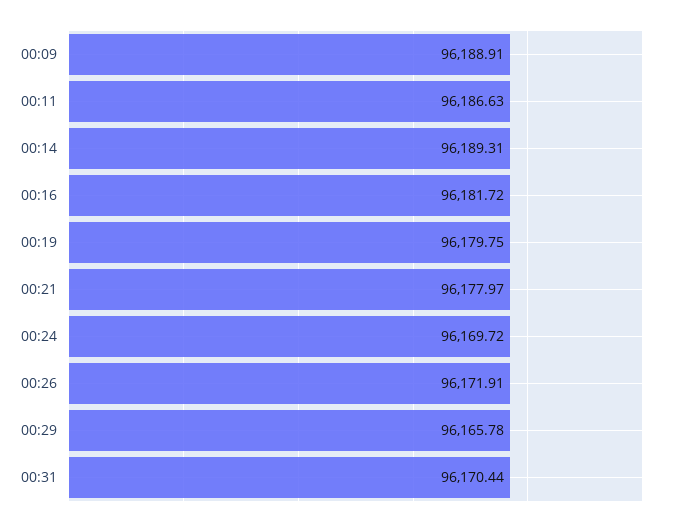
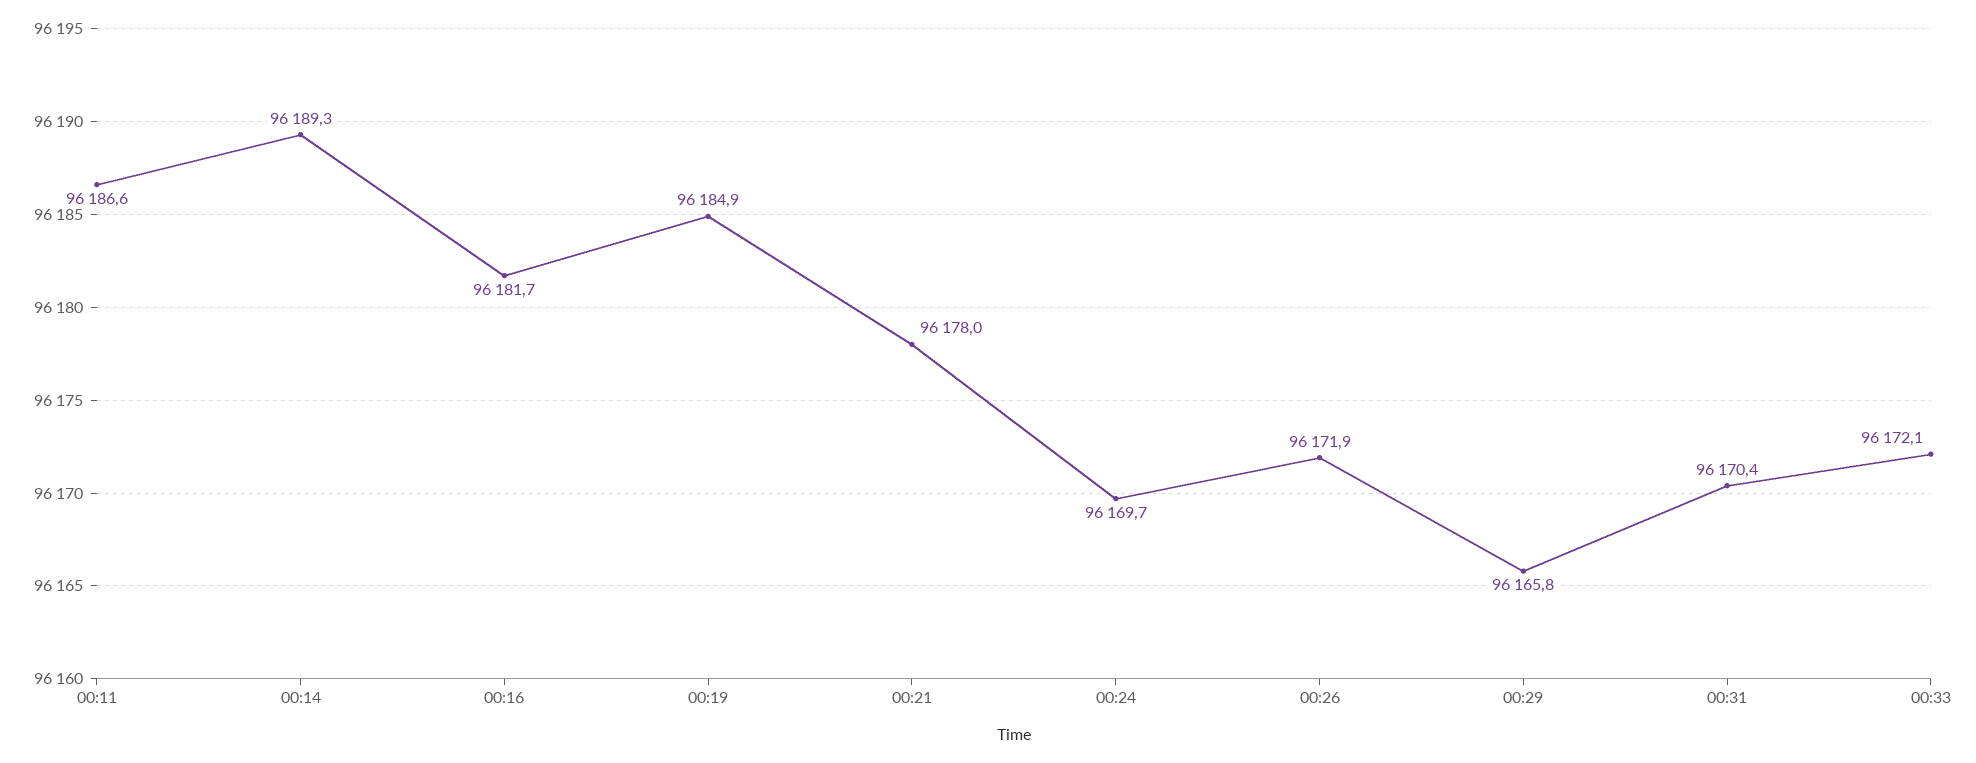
00:09: 96188.91 -> none
00:19: 96179.75 -> 96184.9
00:33: none -> 96172.1

